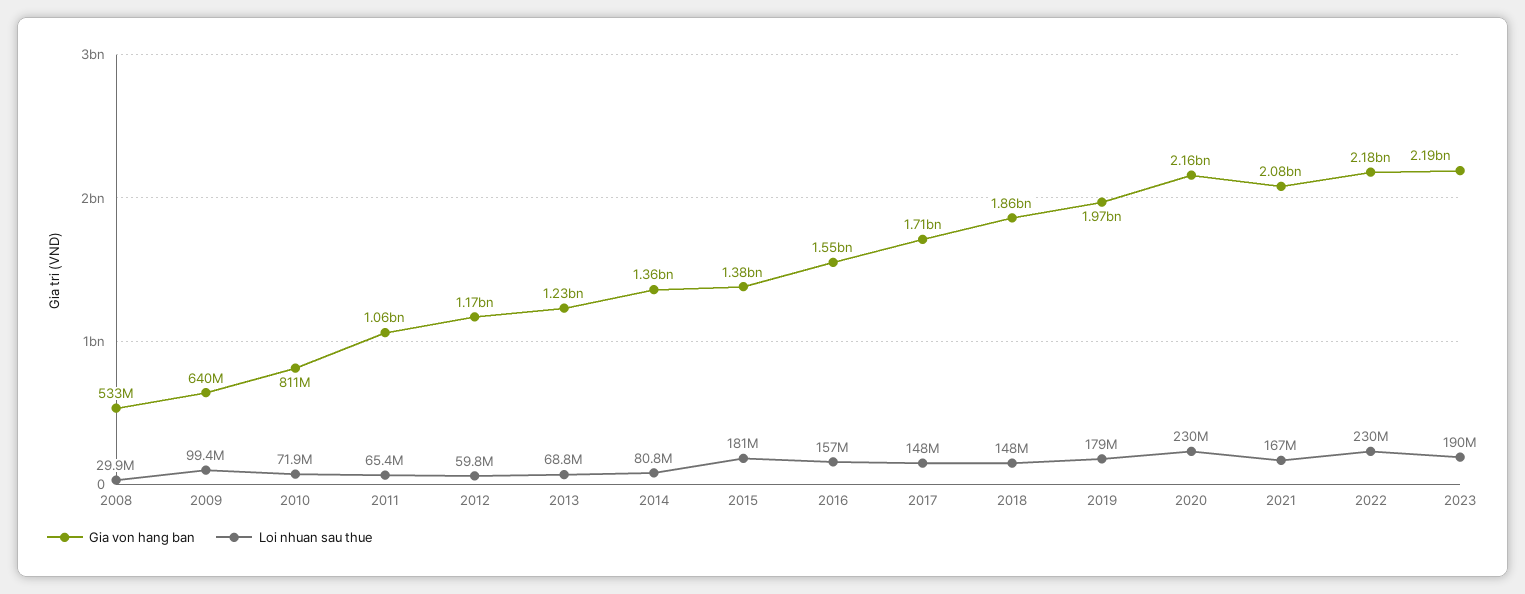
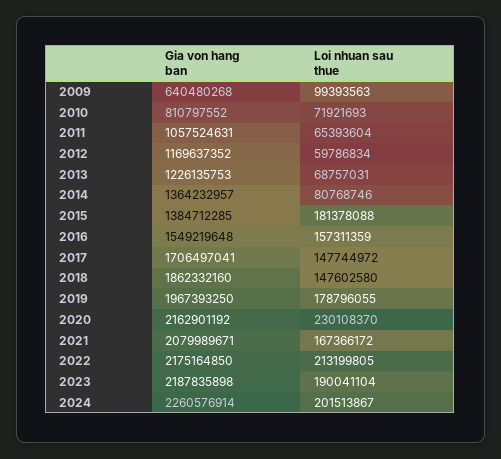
Gia von hang ban, 2008: 533000000 -> none
Loi nhuan sau thue, 2008: 29900000 -> none
Loi nhuan sau thue, 2022: 230000000 -> 213199805
Gia von hang ban, 2024: none -> 2260576914
Loi nhuan sau thue, 2024: none -> 201513867

